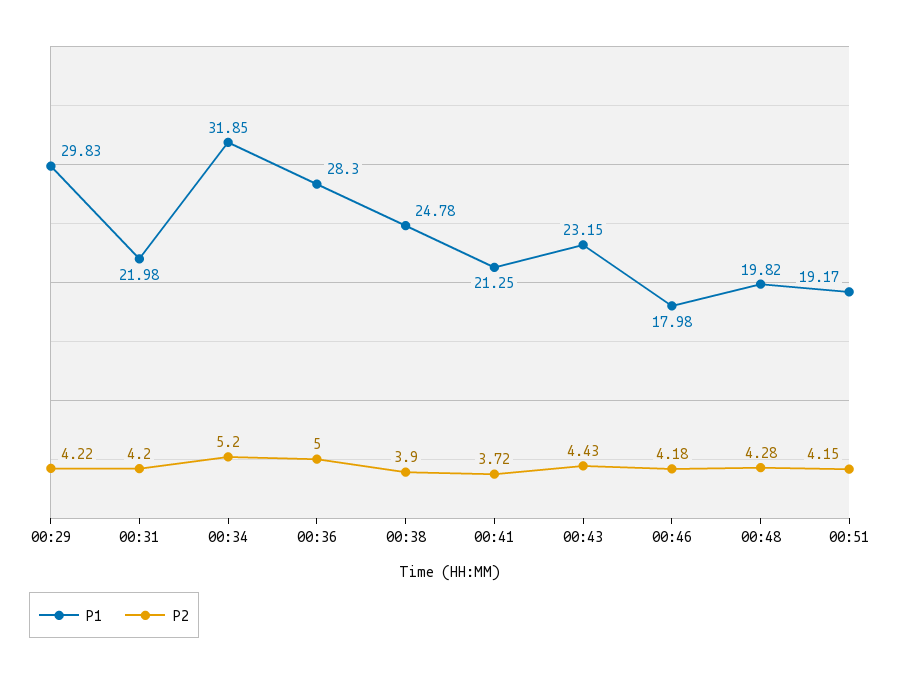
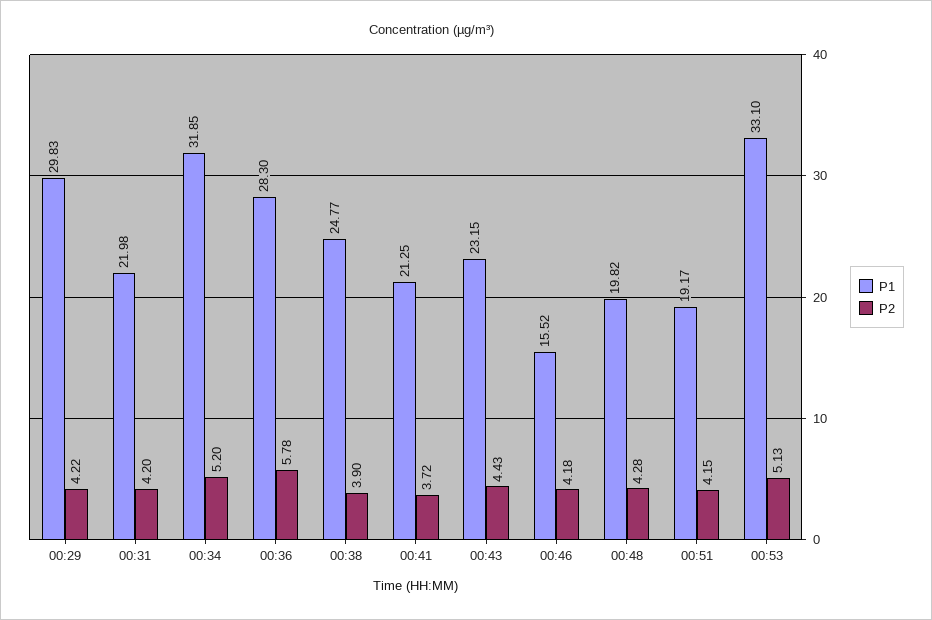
P2, 00:36: 5 -> 5.78
P1, 00:38: 24.78 -> 24.77
P1, 00:46: 17.98 -> 15.52
P1, 00:53: none -> 33.1
P2, 00:53: none -> 5.13

